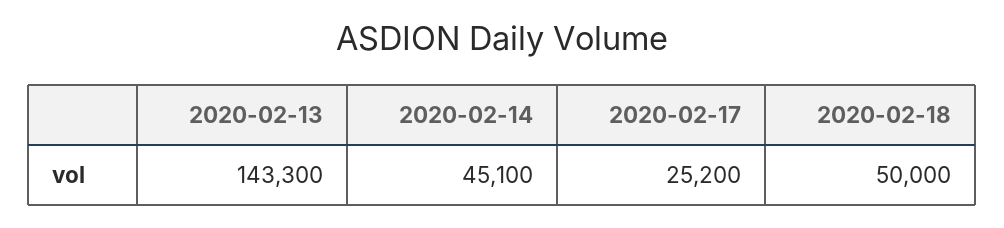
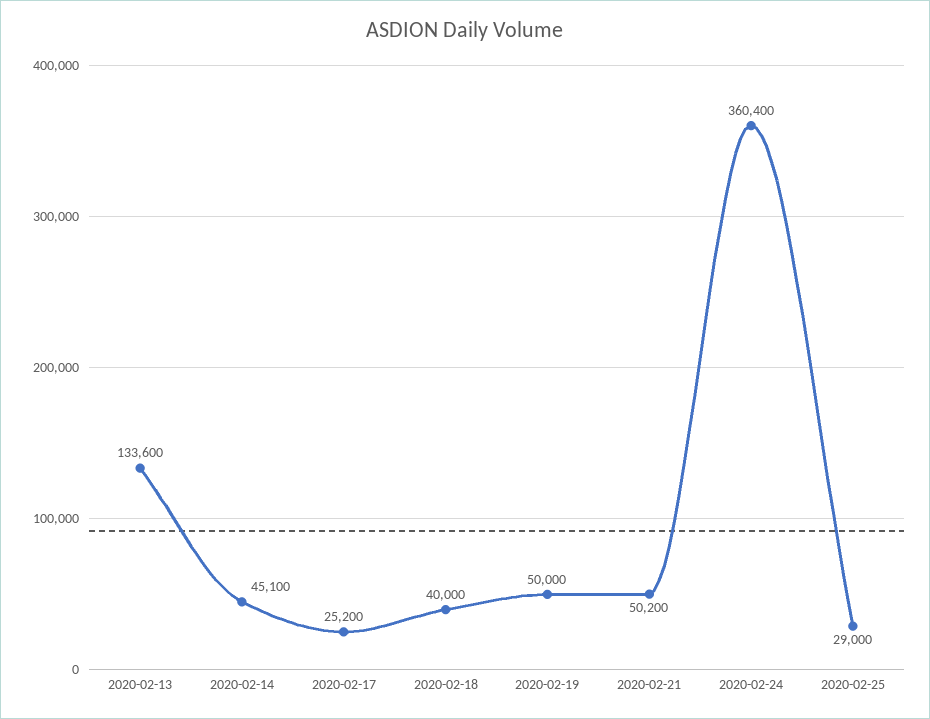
2020-02-13: 143300 -> 133600
2020-02-18: 50000 -> 40000
2020-02-19: none -> 50000
2020-02-21: none -> 50200
2020-02-24: none -> 360400
2020-02-25: none -> 29000

